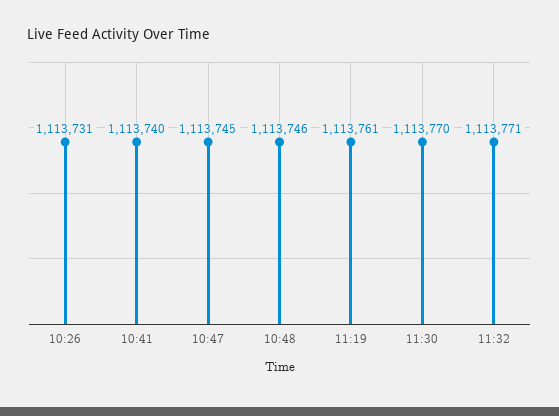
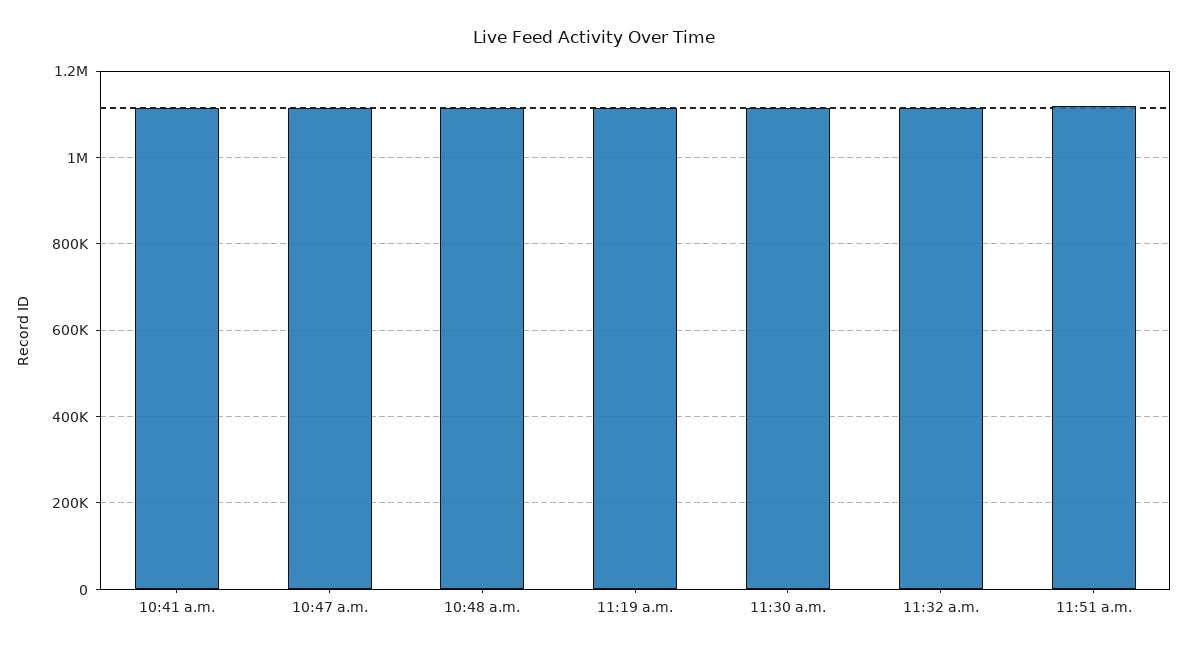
10:26: 1113731 -> none
11:51 a.m.: none -> 1120000

